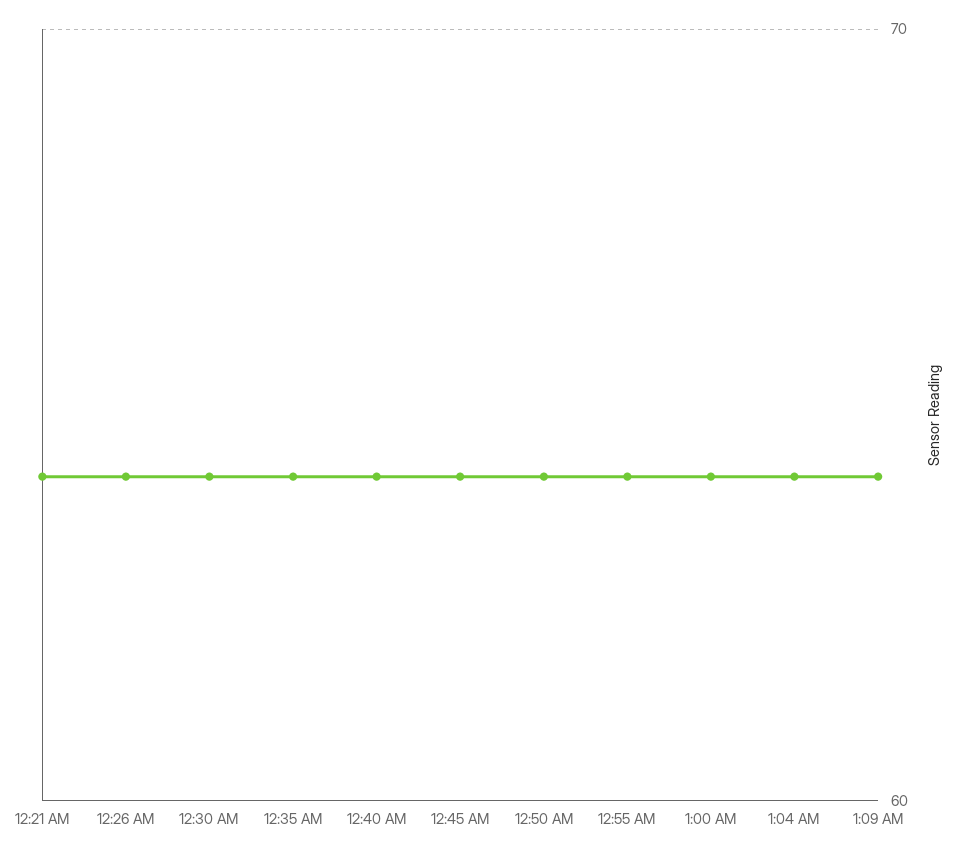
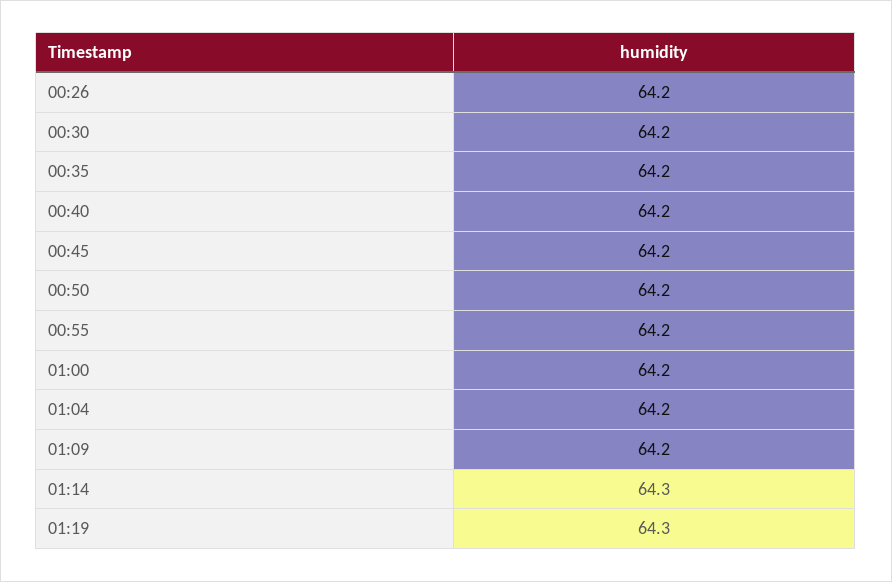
12:21 AM: 64 -> none
01:14: none -> 64.3
01:19: none -> 64.3

